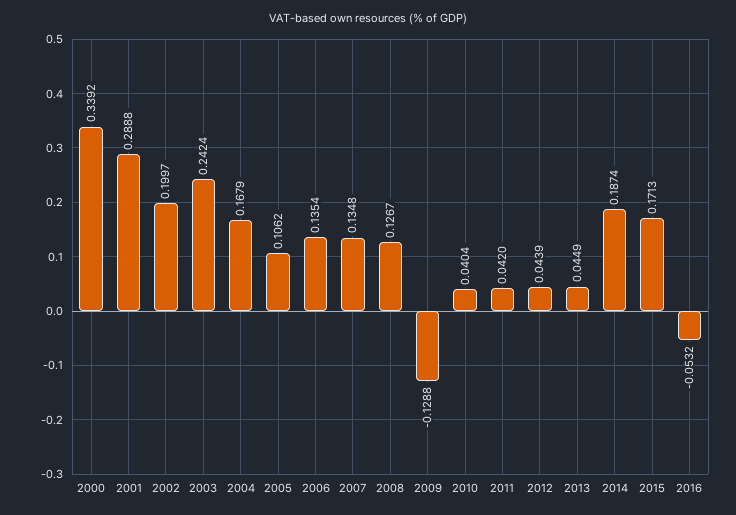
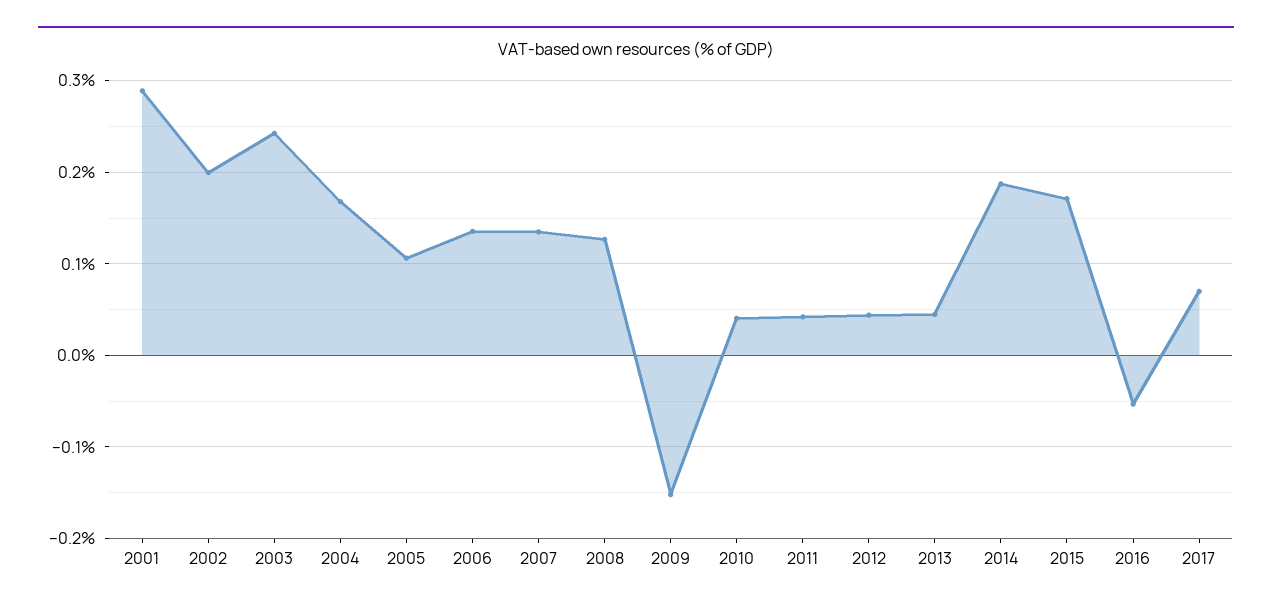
2000: 0.3392 -> none
2009: -0.1288 -> -0.15
2017: none -> 0.07

